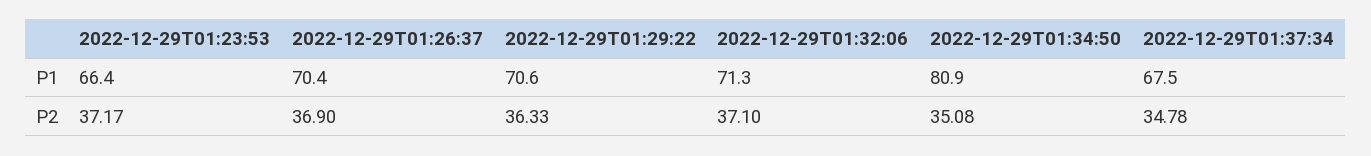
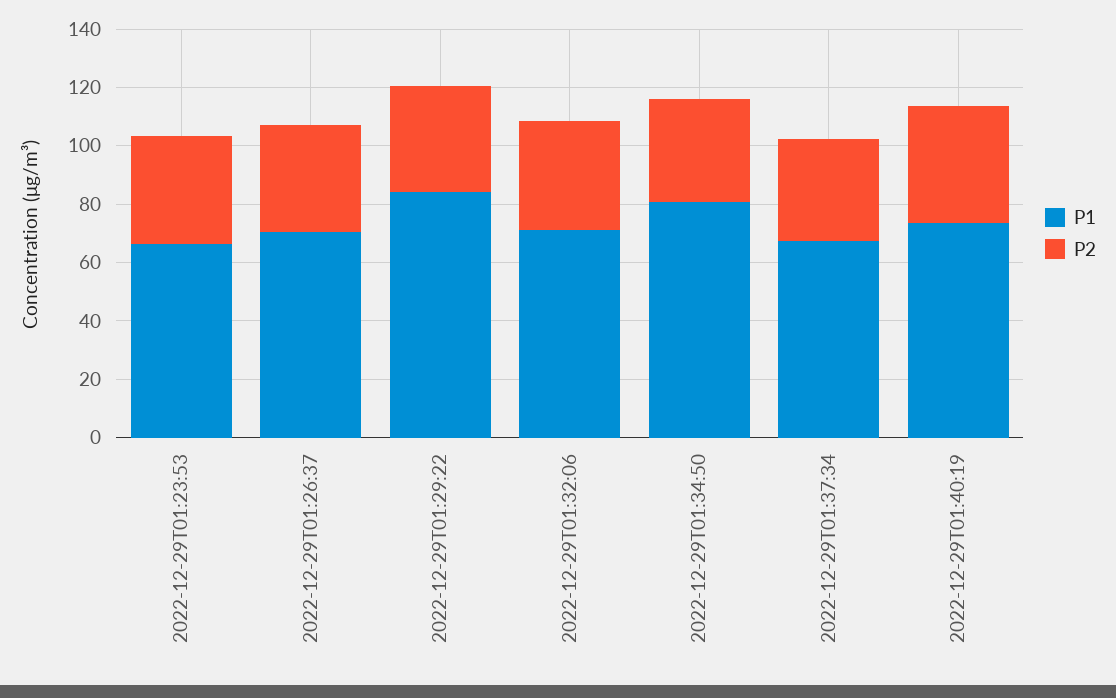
P1, 2022-12-29T01:29:22: 70.6 -> 85
P1, 2022-12-29T01:40:19: none -> 75
P2, 2022-12-29T01:40:19: none -> 40

